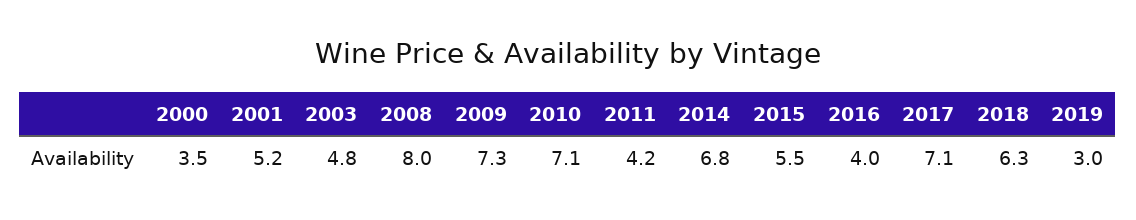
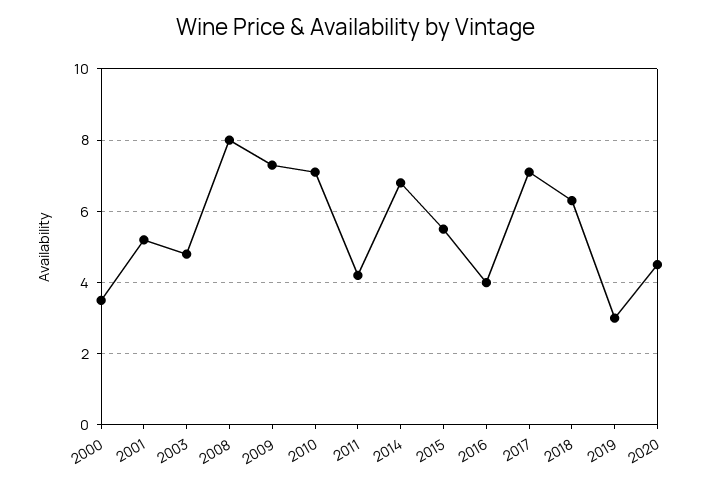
2020: none -> 4.5

